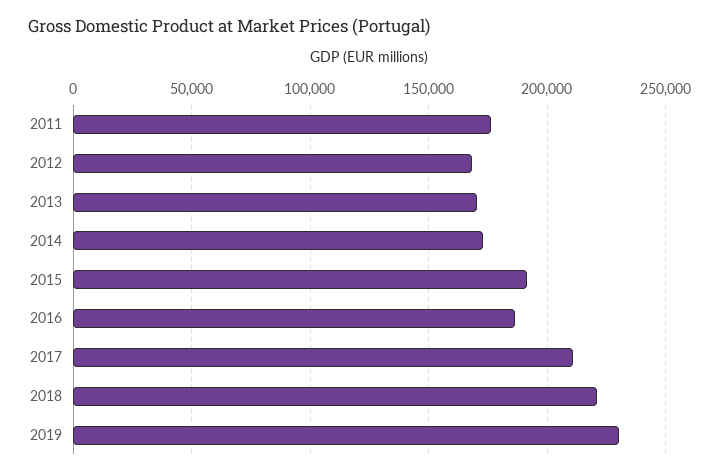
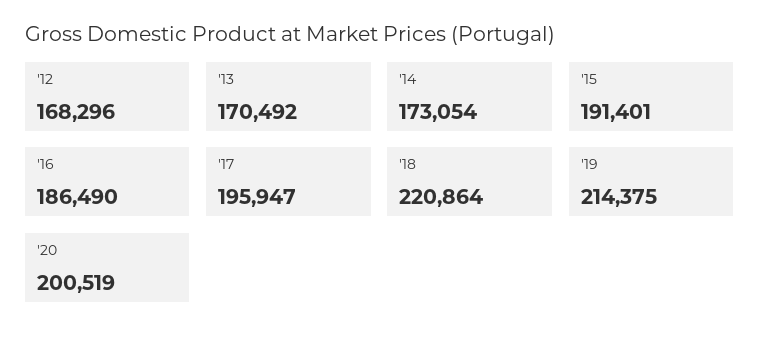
2011: 175000 -> none
2017: 210000 -> 195947
2019: 230000 -> 214375
'20: none -> 200519

